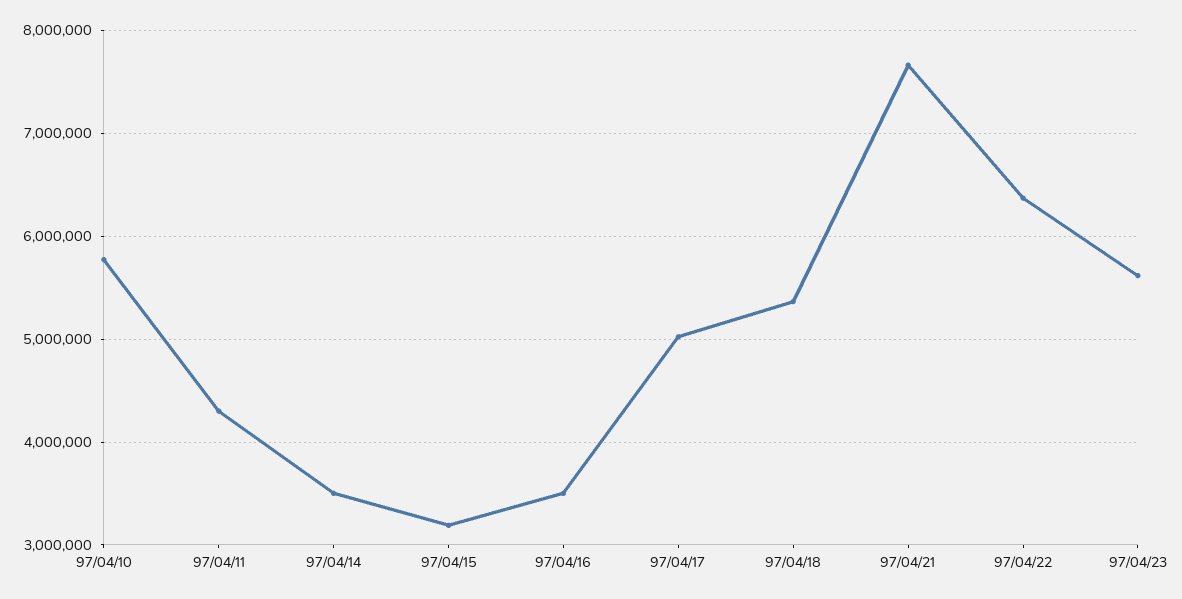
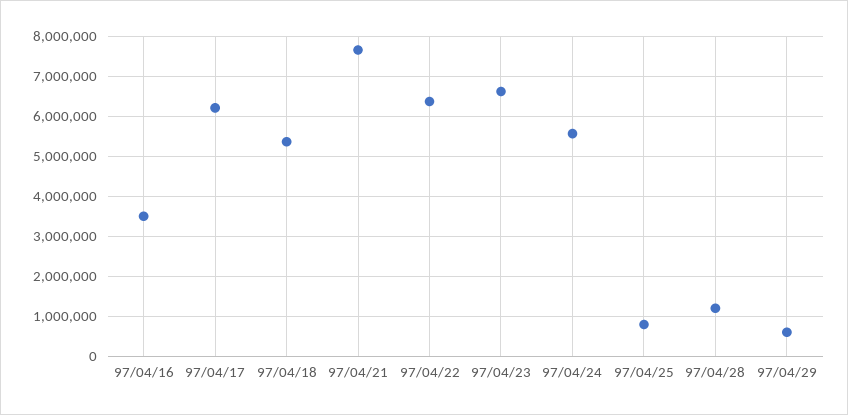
97/04/10: 5800000 -> none
97/04/11: 4300000 -> none
97/04/14: 3500000 -> none
97/04/15: 3200000 -> none
97/04/17: 5000000 -> 6200000
97/04/23: 5600000 -> 6600000
97/04/24: none -> 5600000
97/04/25: none -> 800000
97/04/28: none -> 1200000
97/04/29: none -> 600000

